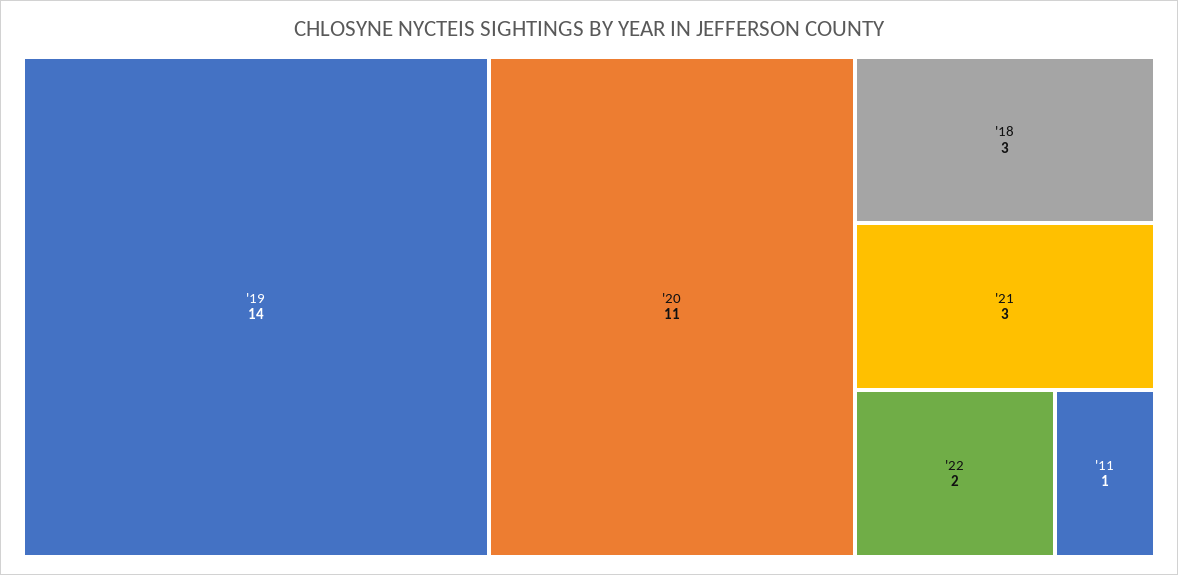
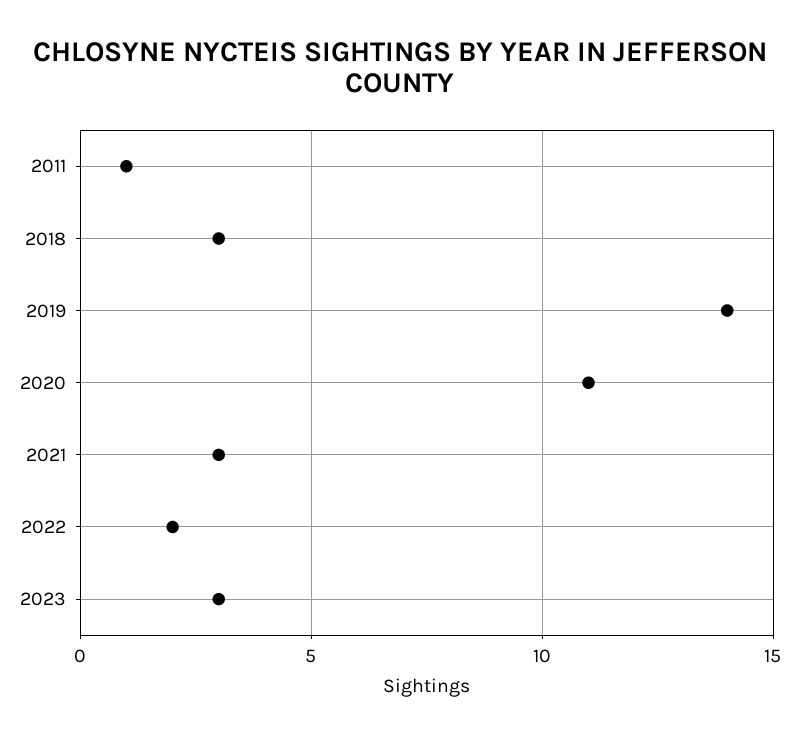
2023: none -> 3

